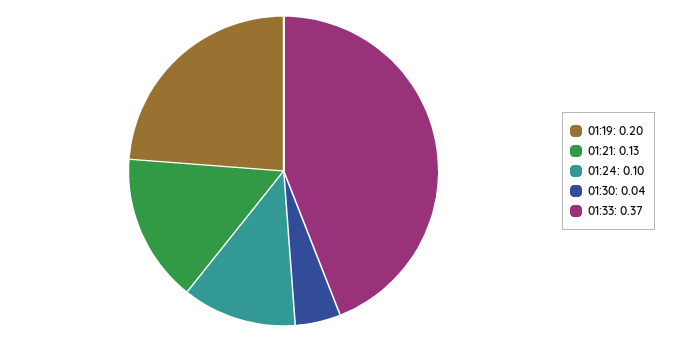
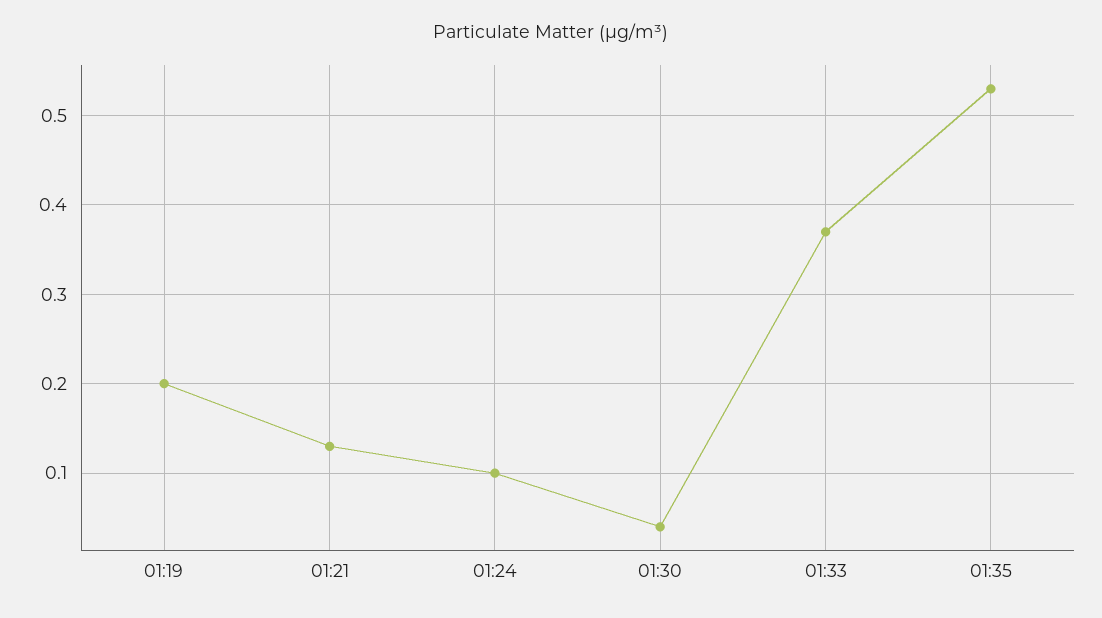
01:35: none -> 0.53

